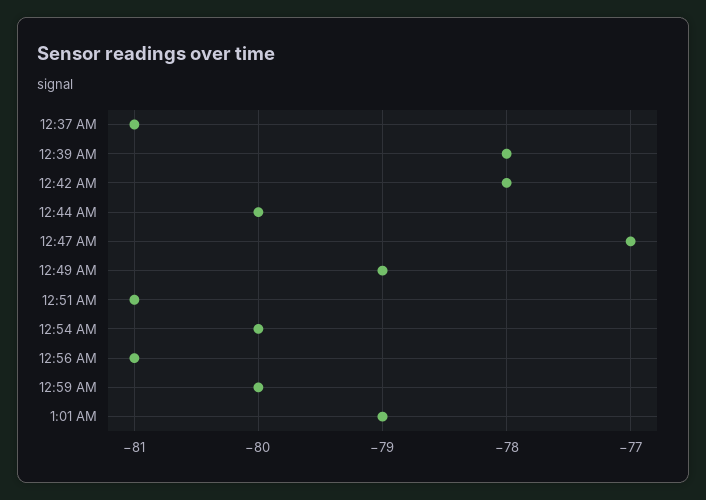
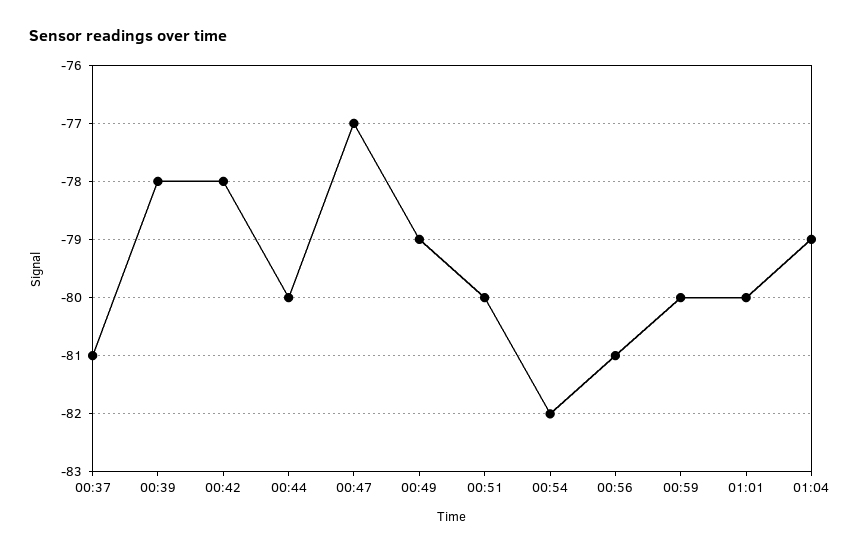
12:51 AM: -81 -> -80
12:54 AM: -80 -> -82
1:01 AM: -79 -> -80
01:04: none -> -79

